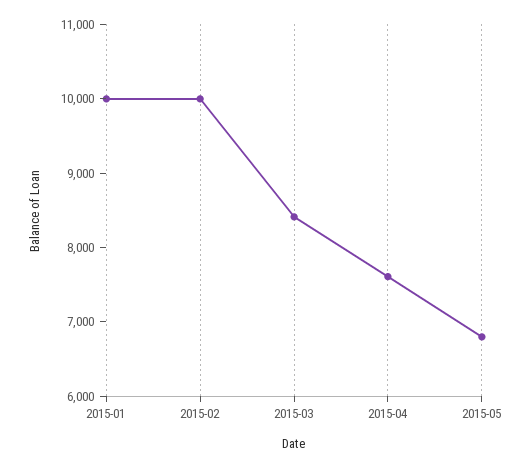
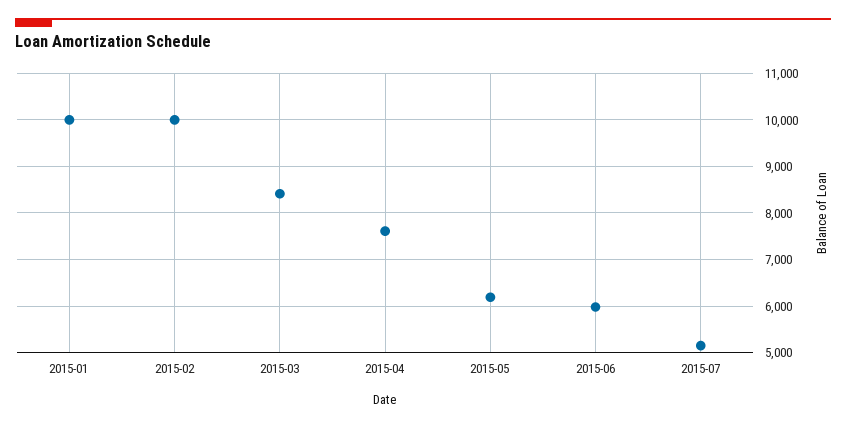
2015-05: 6800 -> 6200
2015-06: none -> 6000
2015-07: none -> 5200

